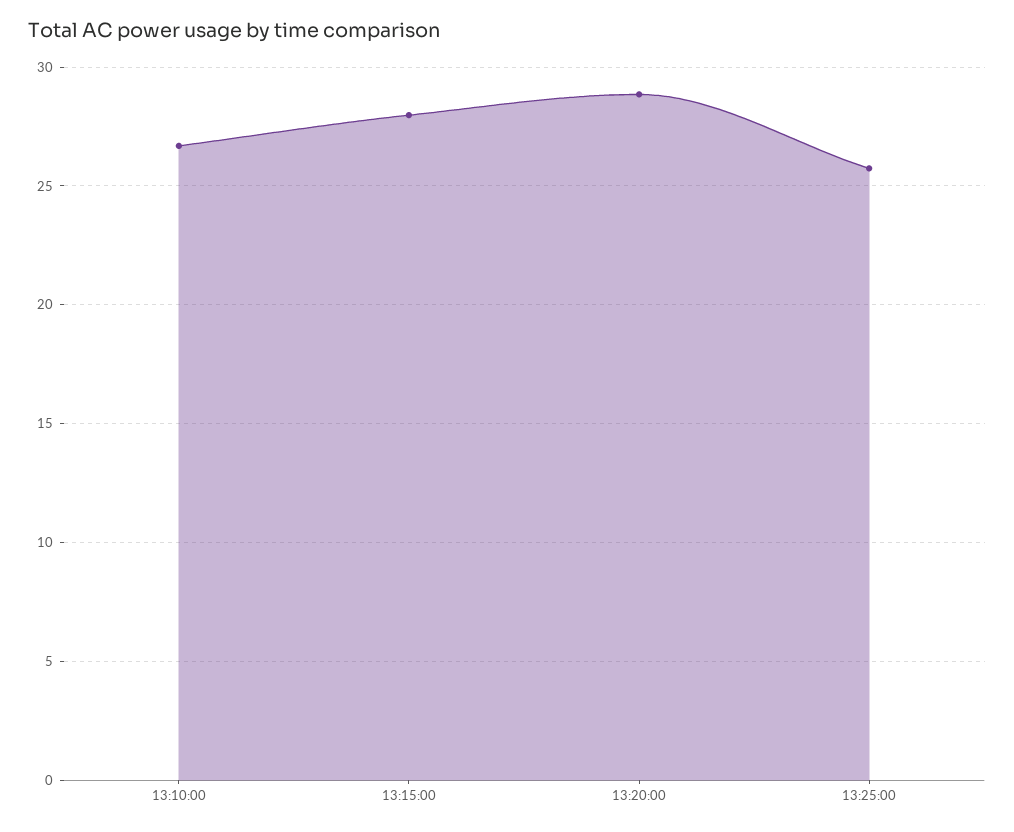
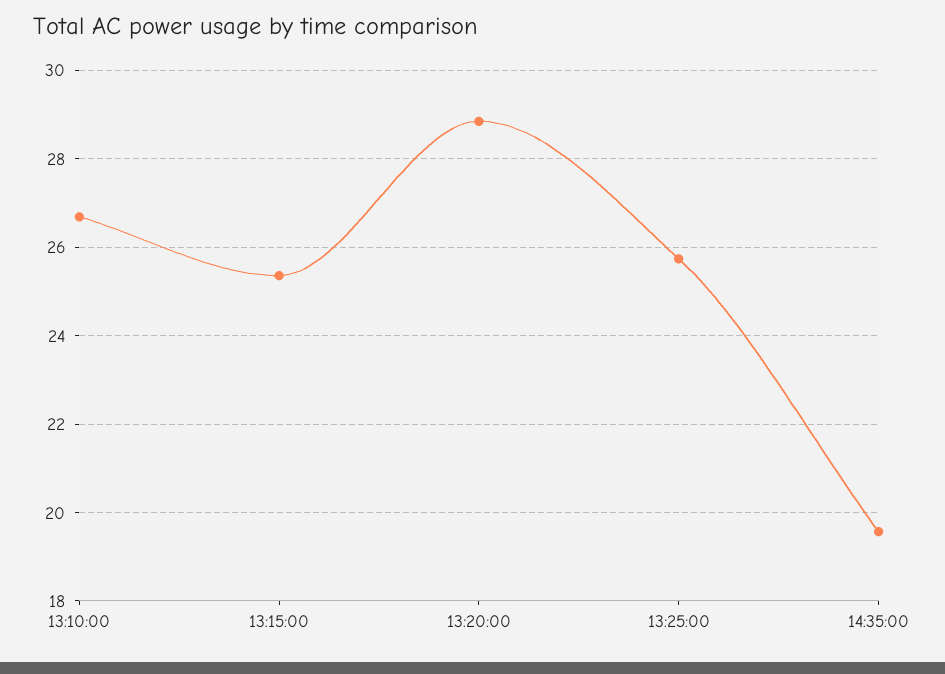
13:15:00: 28 -> 25.4
14:35:00: none -> 19.6

